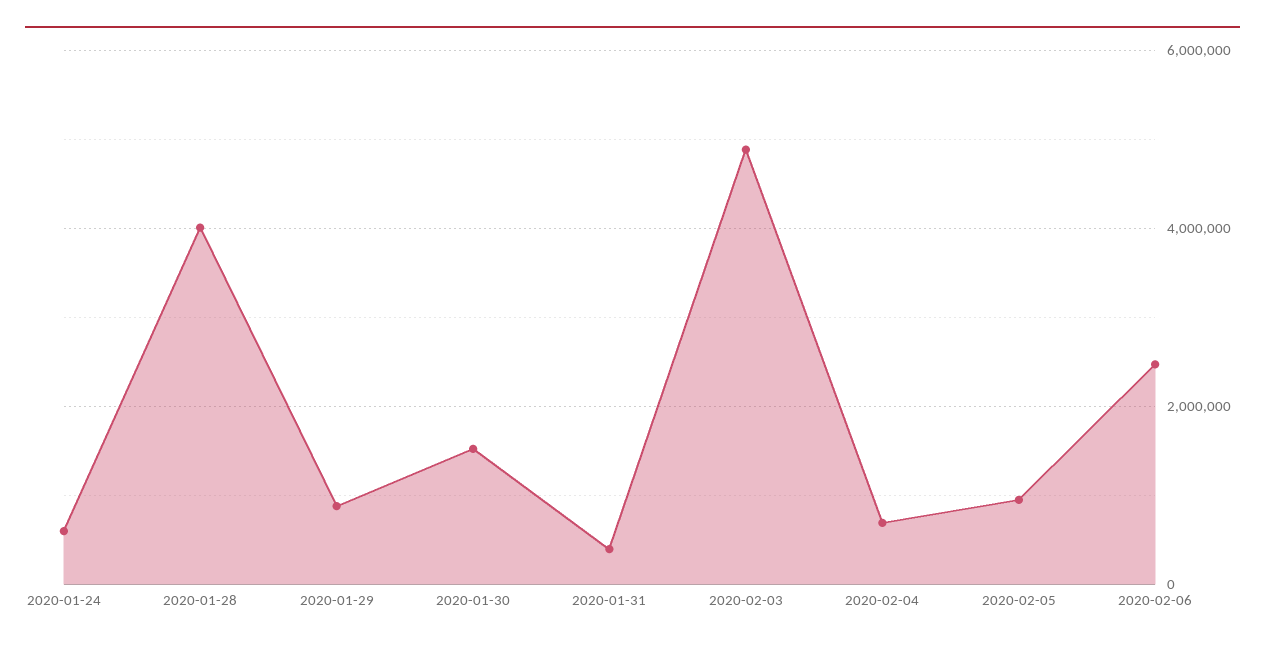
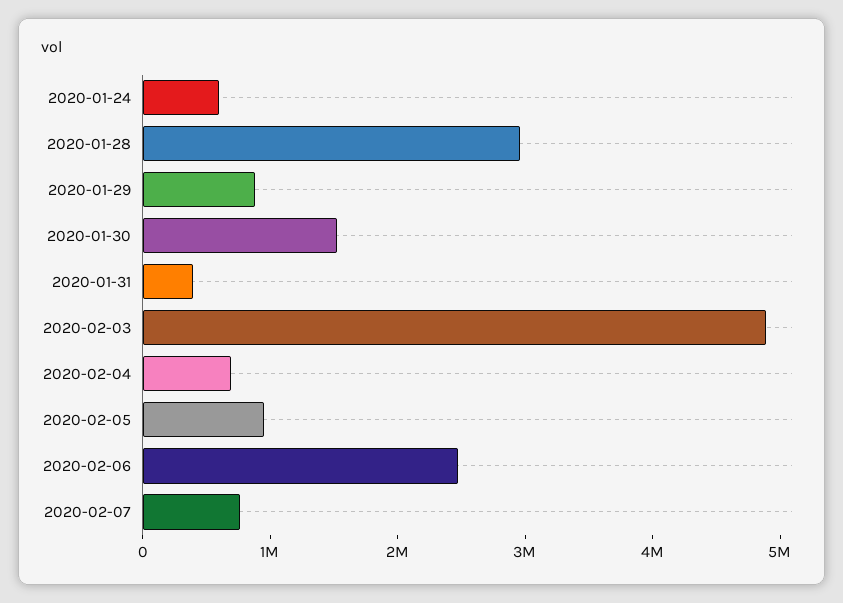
2020-01-28: 4000000 -> 3000000
2020-02-07: none -> 800000

